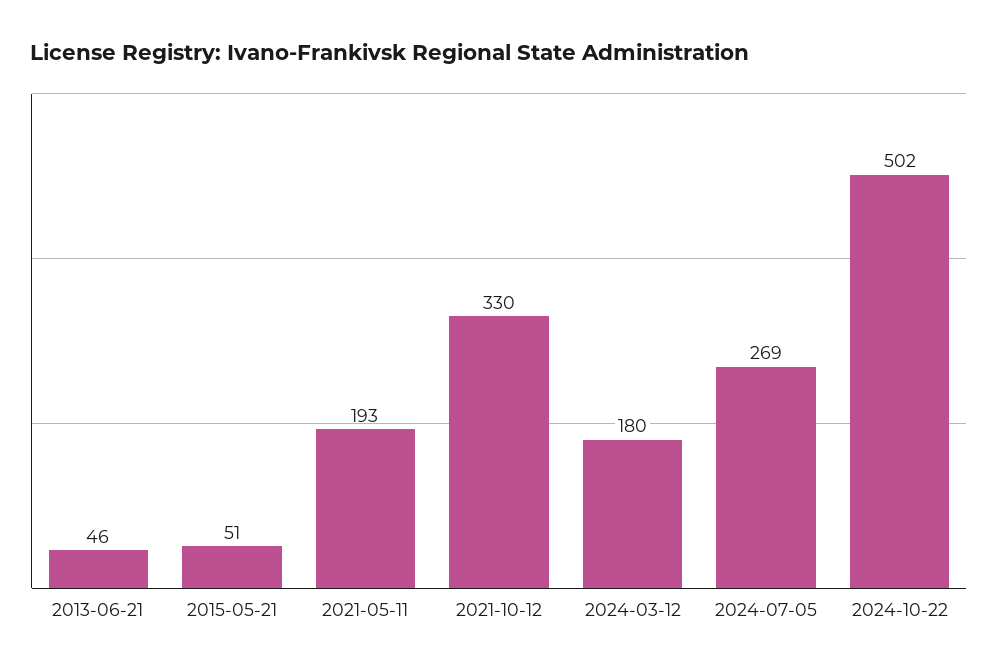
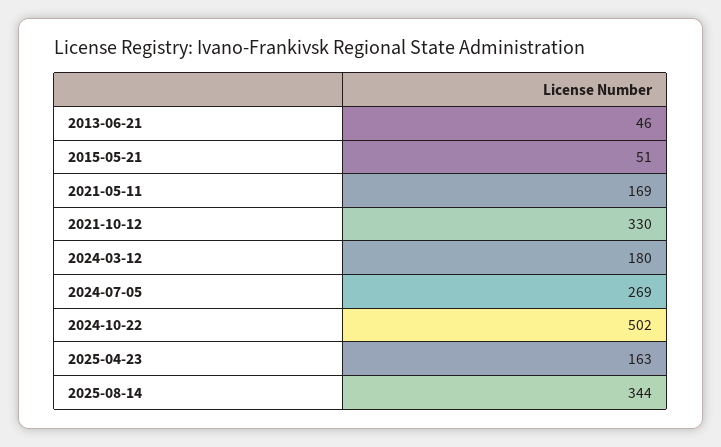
2021-05-11: 193 -> 169
2025-04-23: none -> 163
2025-08-14: none -> 344

